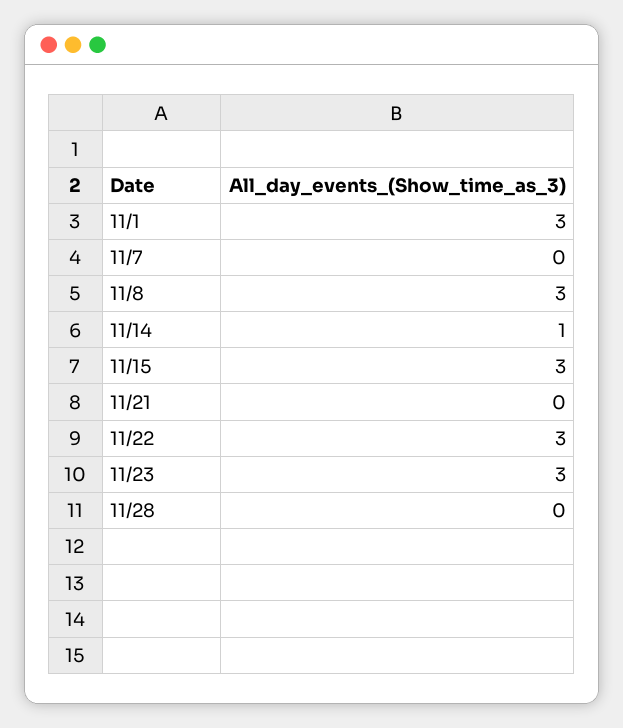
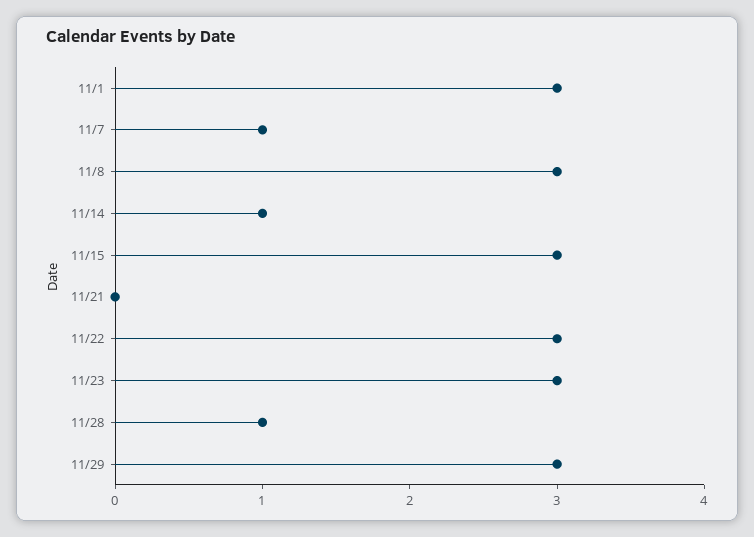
11/7: 0 -> 1
11/28: 0 -> 1
11/29: none -> 3

